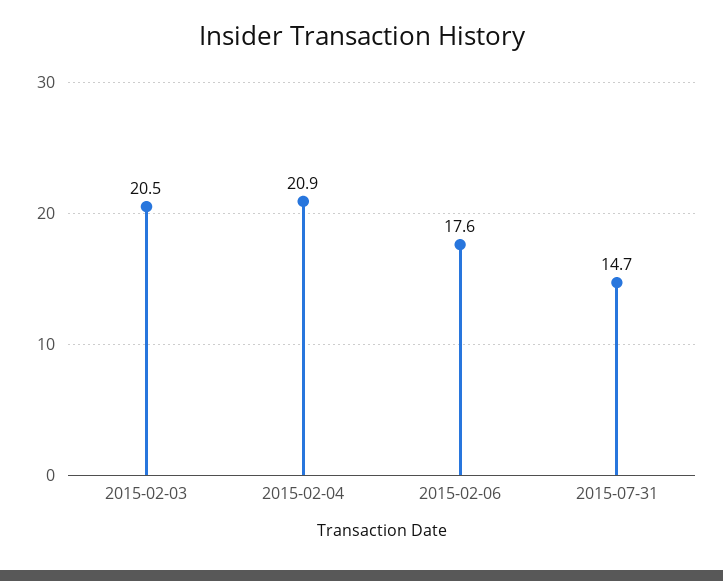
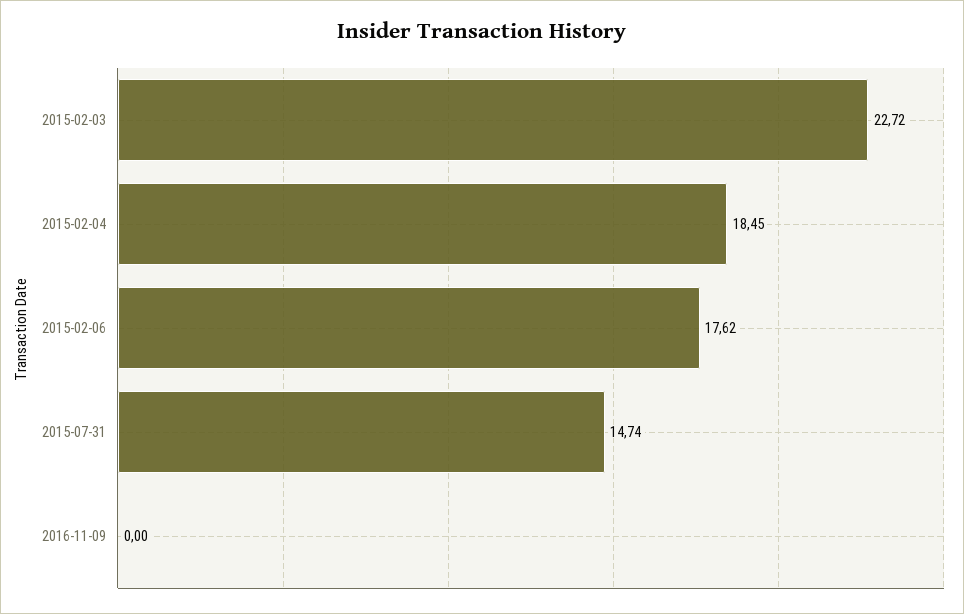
2015-02-03: 20.5 -> 22.72
2015-02-04: 20.9 -> 18.45
2016-11-09: none -> 0

